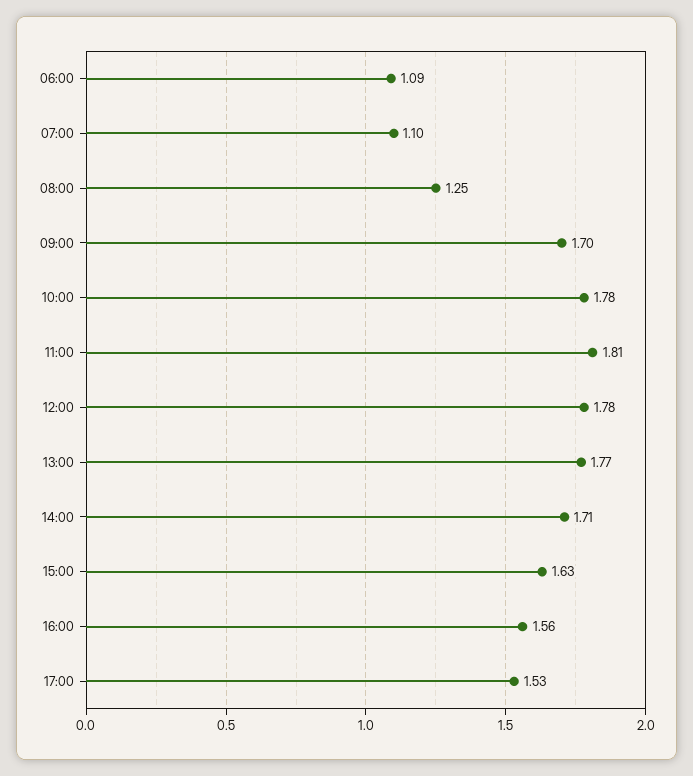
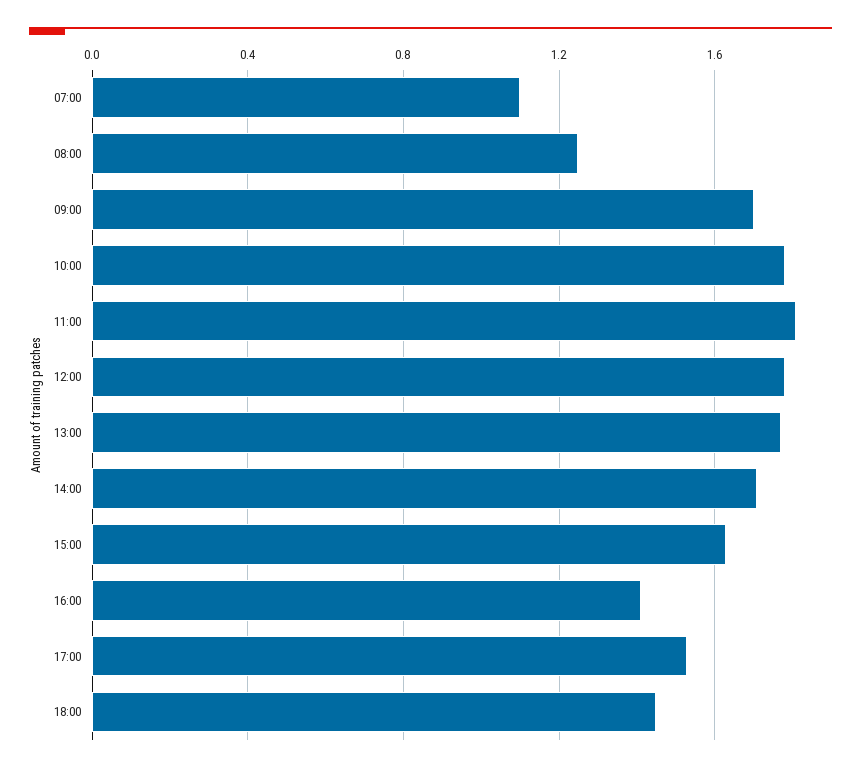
06:00: 1.09 -> none
16:00: 1.56 -> 1.4
18:00: none -> 1.45

